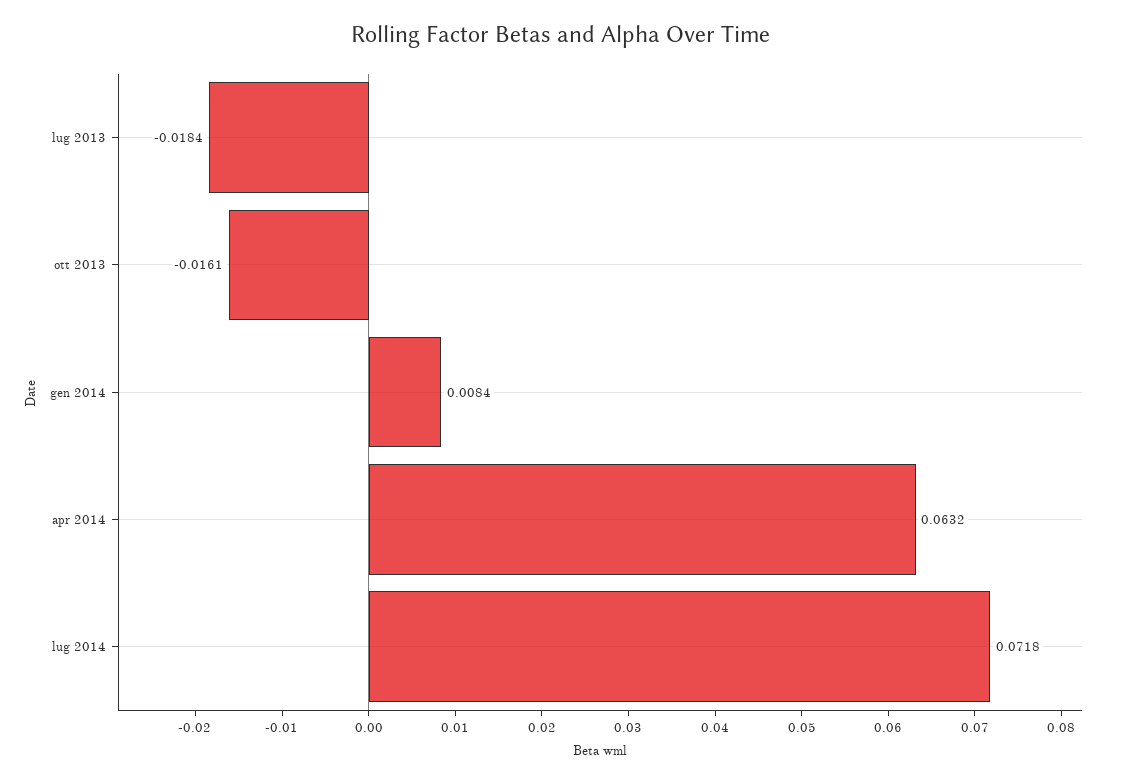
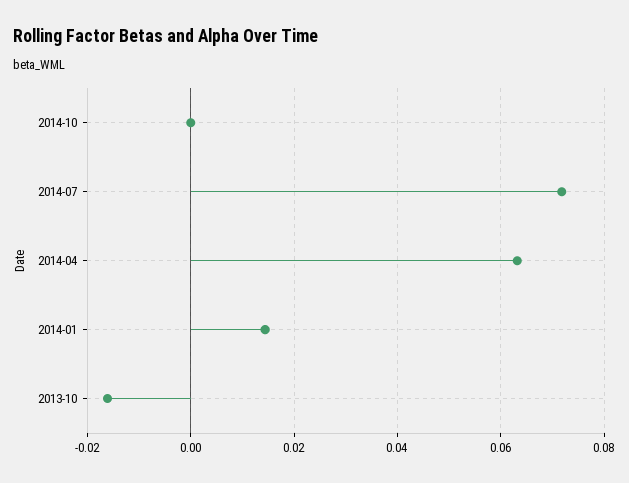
lug 2013: -0.0184 -> none
gen 2014: 0.0084 -> 0.014
2014-10: none -> 0

